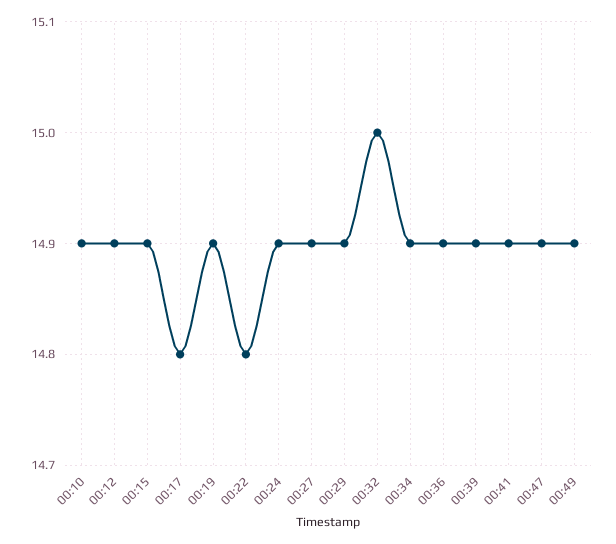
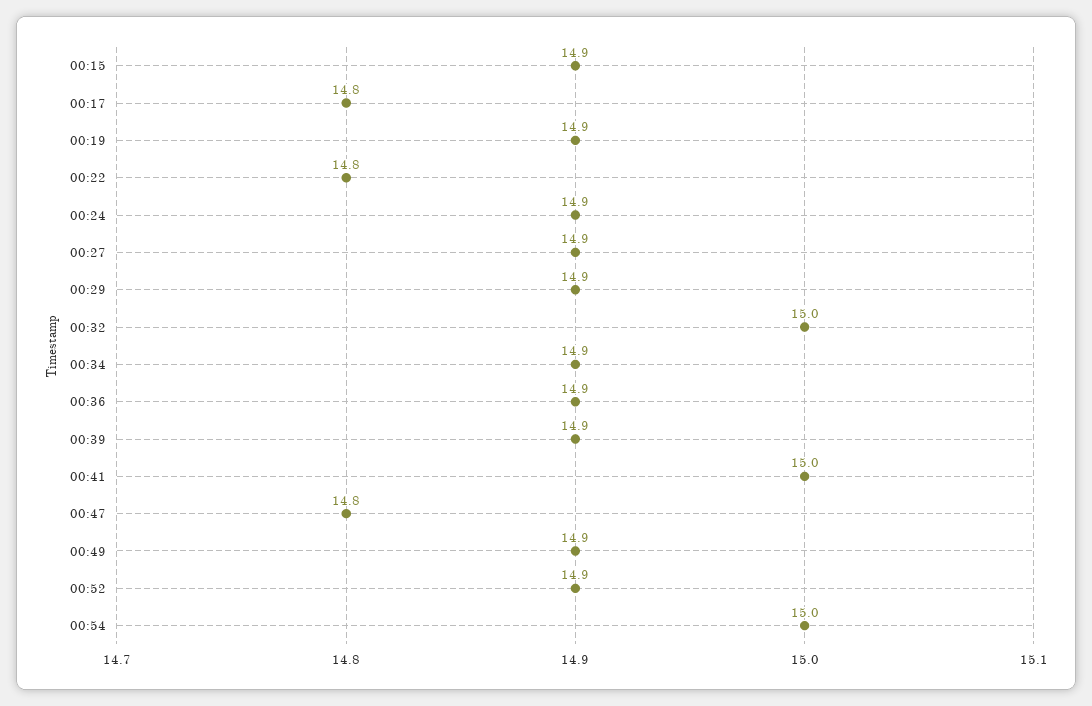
00:10: 14.9 -> none
00:12: 14.9 -> none
00:41: 14.9 -> 15
00:47: 14.9 -> 14.8
00:52: none -> 14.9
00:54: none -> 15

